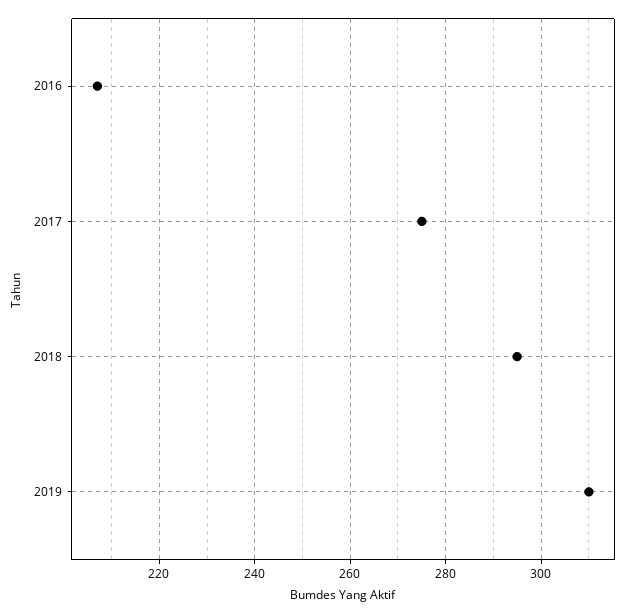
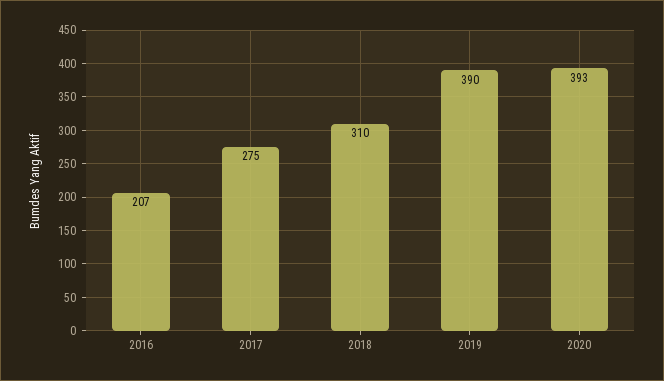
2018: 295 -> 310
2019: 310 -> 390
2020: none -> 393

